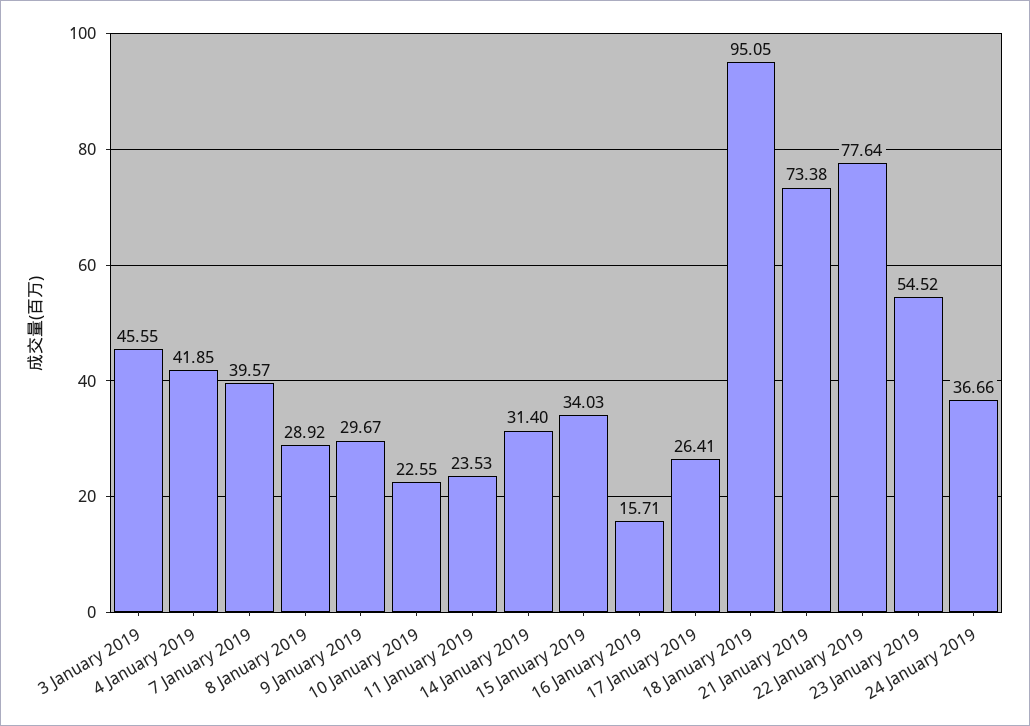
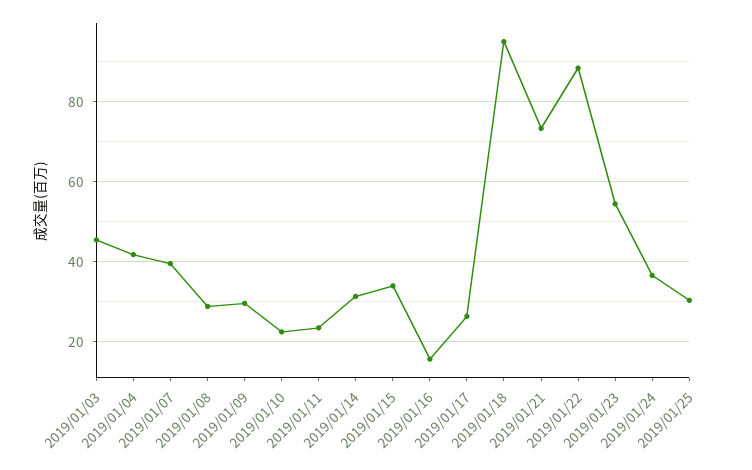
22 January 2019: 77.64 -> 88
2019/01/25: none -> 30

